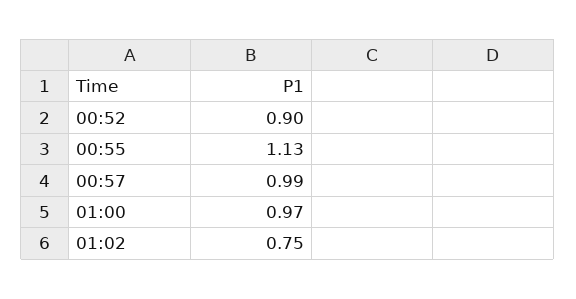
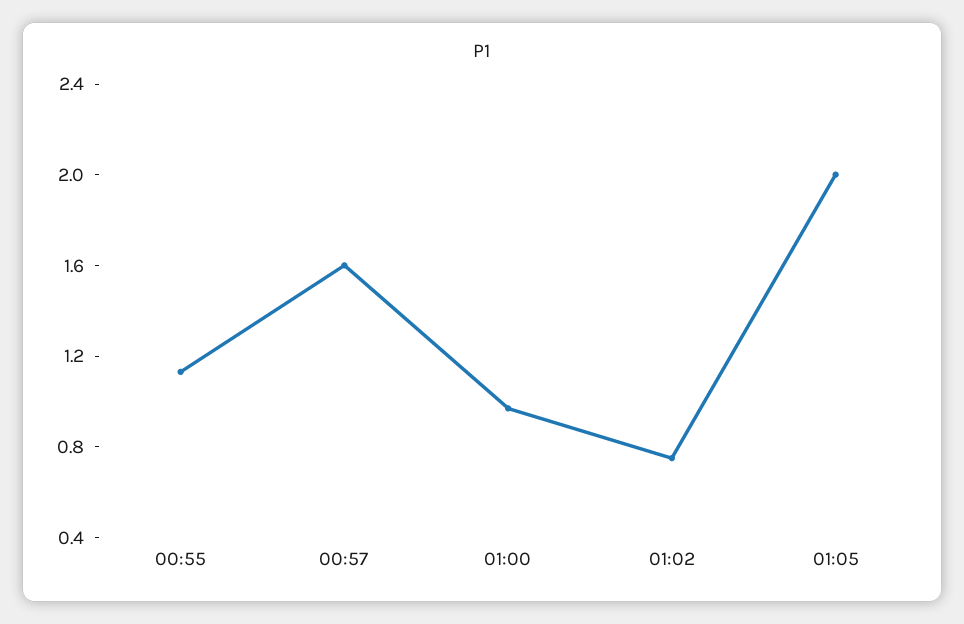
00:52: 0.9 -> none
00:57: 0.99 -> 1.6
01:05: none -> 2

